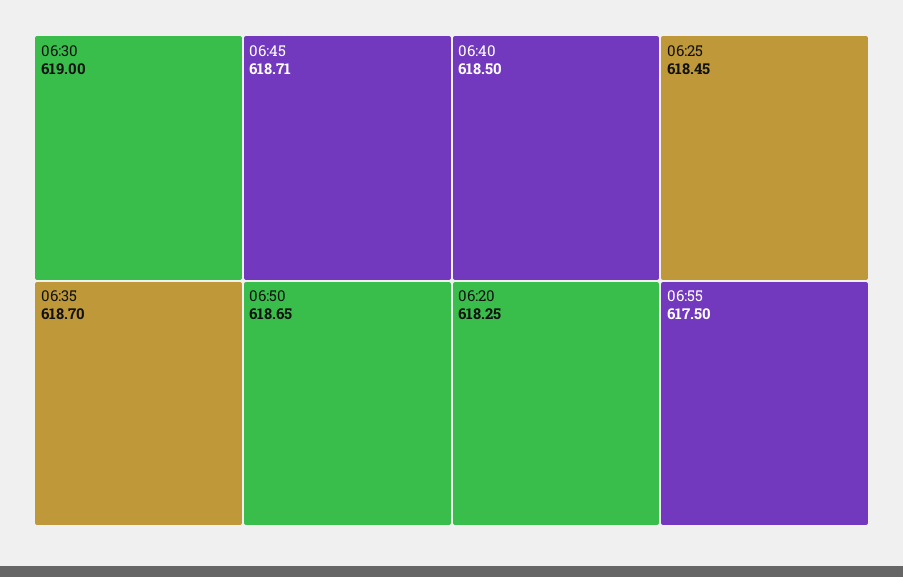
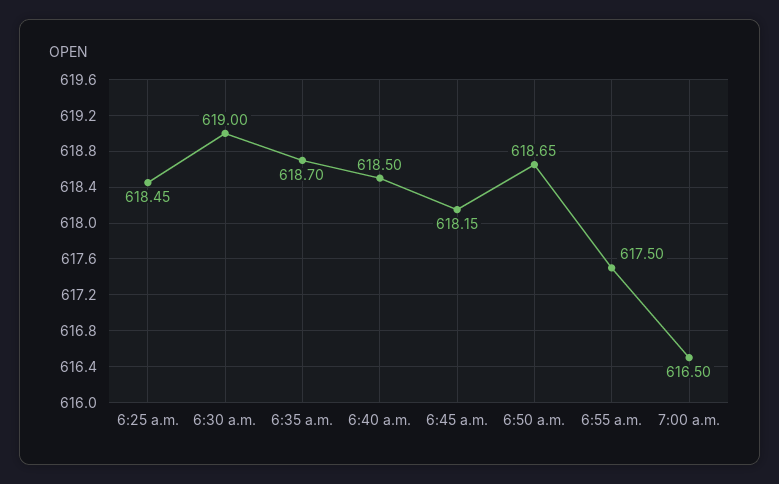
06:45: 618.71 -> 618.15
06:20: 618.25 -> none
7:00 a.m.: none -> 616.5

